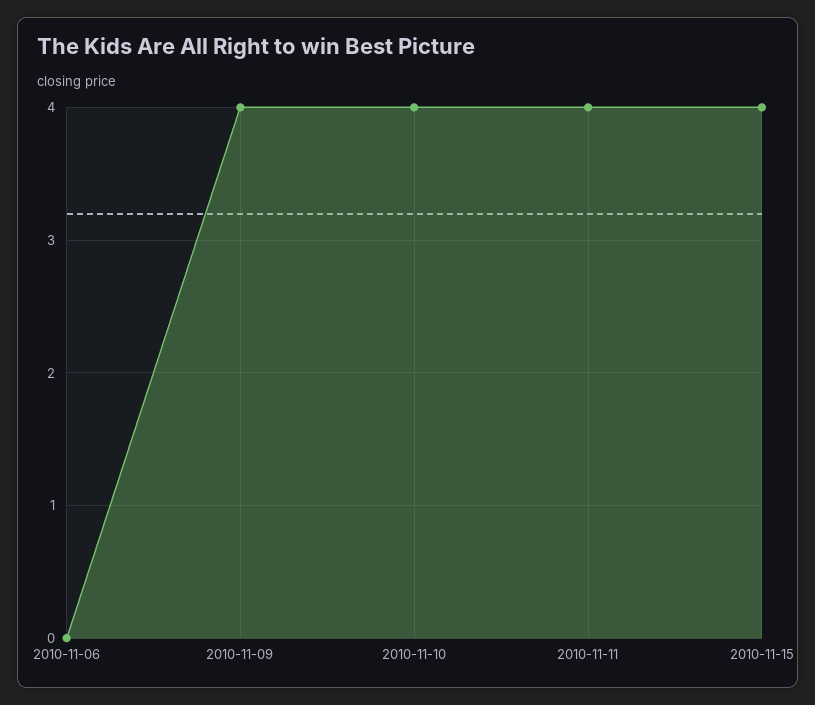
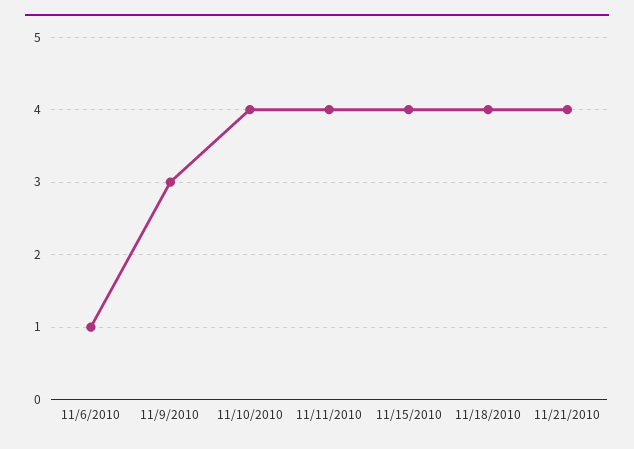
2010-11-06: 0 -> 1
2010-11-09: 4 -> 3
11/18/2010: none -> 4
11/21/2010: none -> 4

